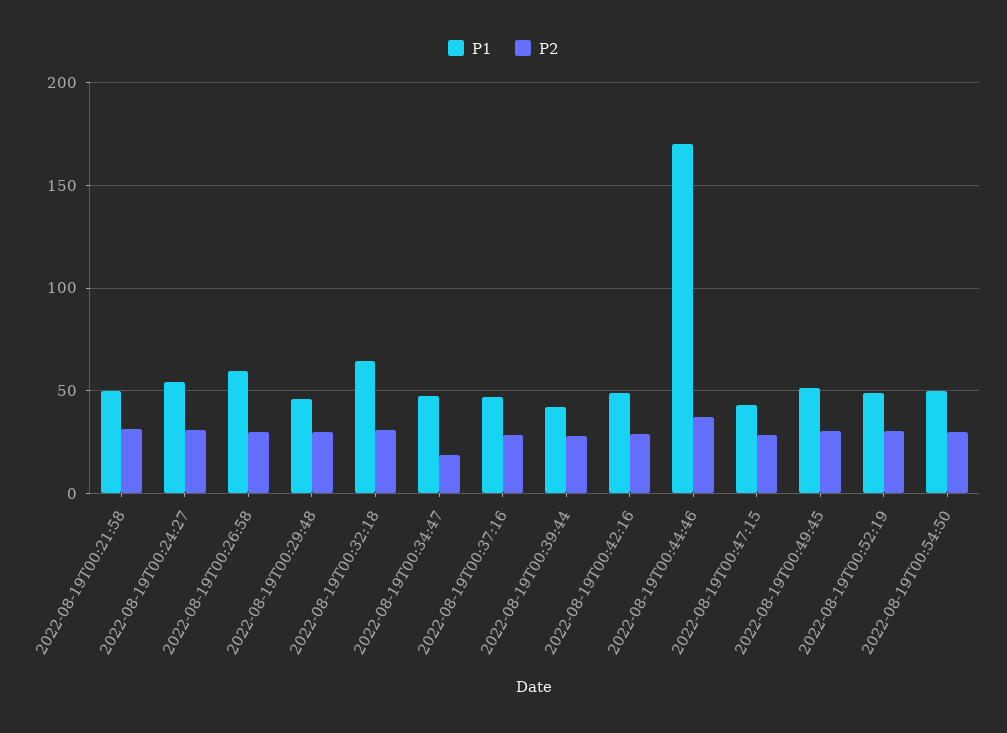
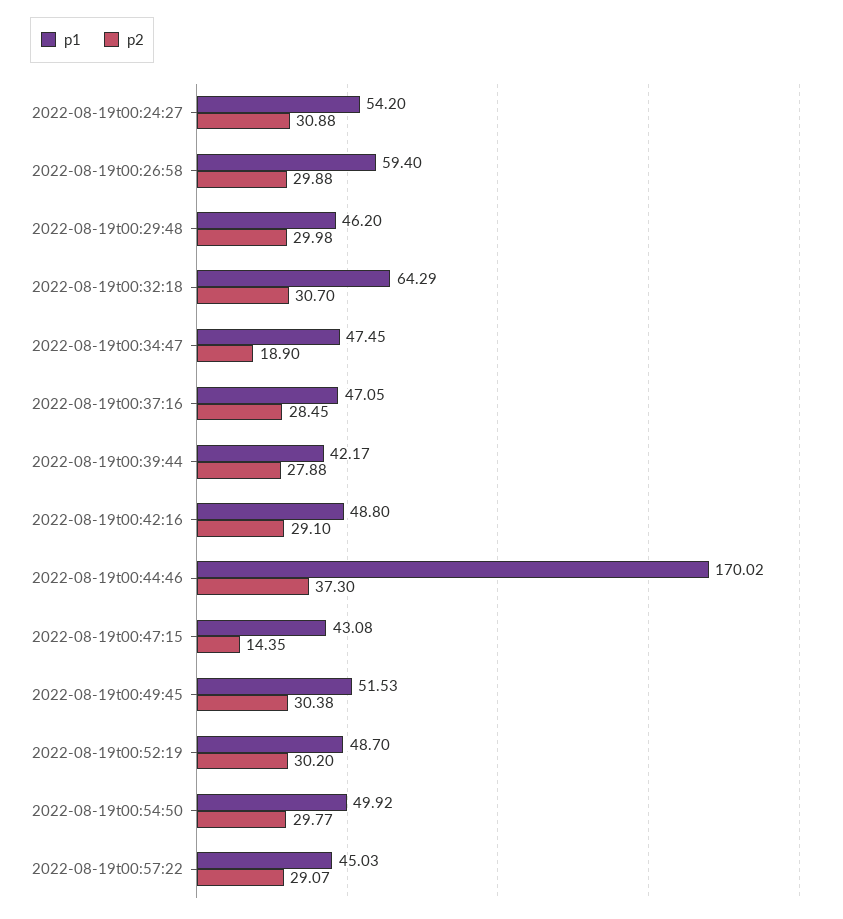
P1, 2022-08-19T00:21:58: 50 -> none
P2, 2022-08-19T00:21:58: 30 -> none
P2, 2022-08-19T00:47:15: 30 -> 14.35
P1, 2022-08-19t00:57:22: none -> 45.03
P2, 2022-08-19t00:57:22: none -> 29.07

